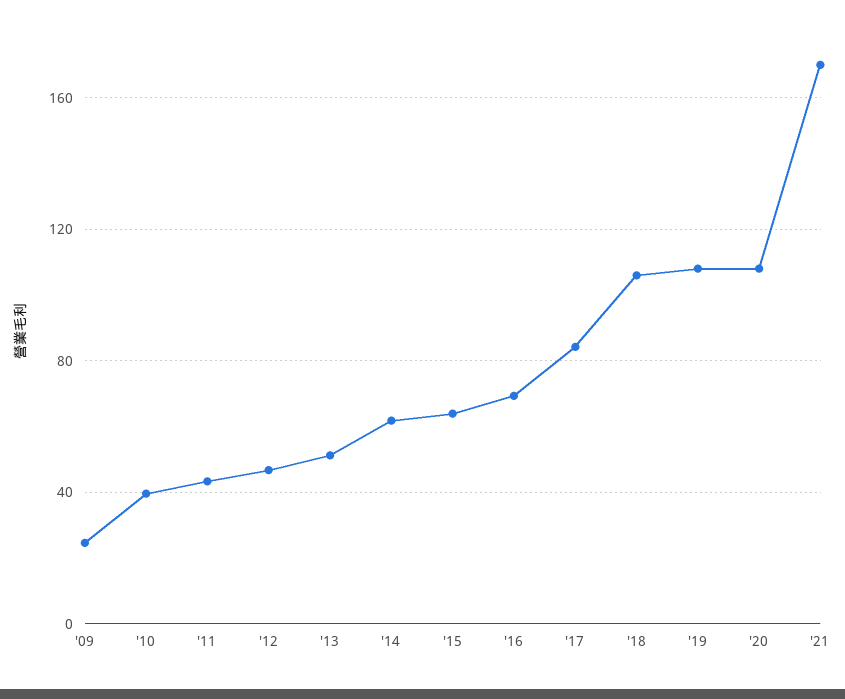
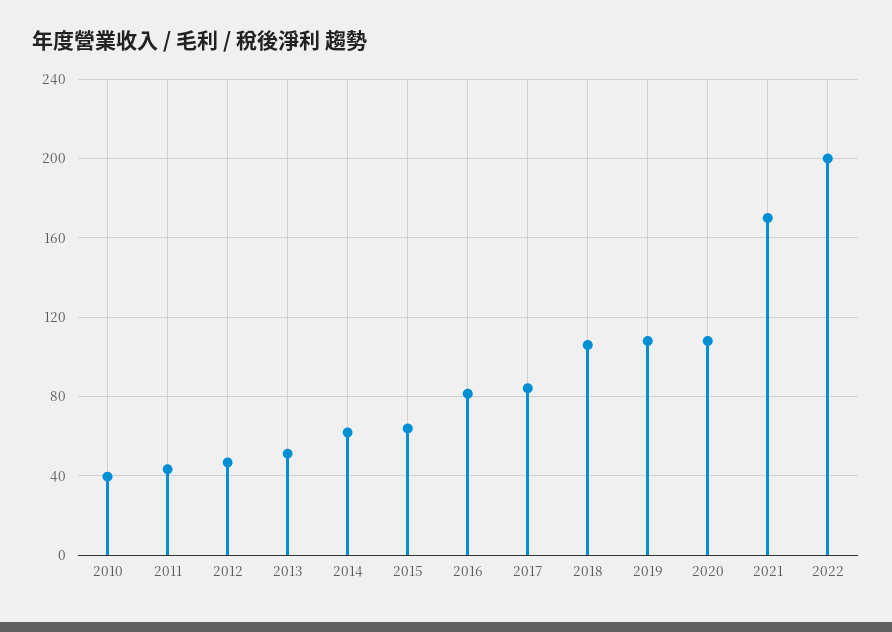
'09: 25 -> none
'16: 70 -> 80
2022: none -> 200

